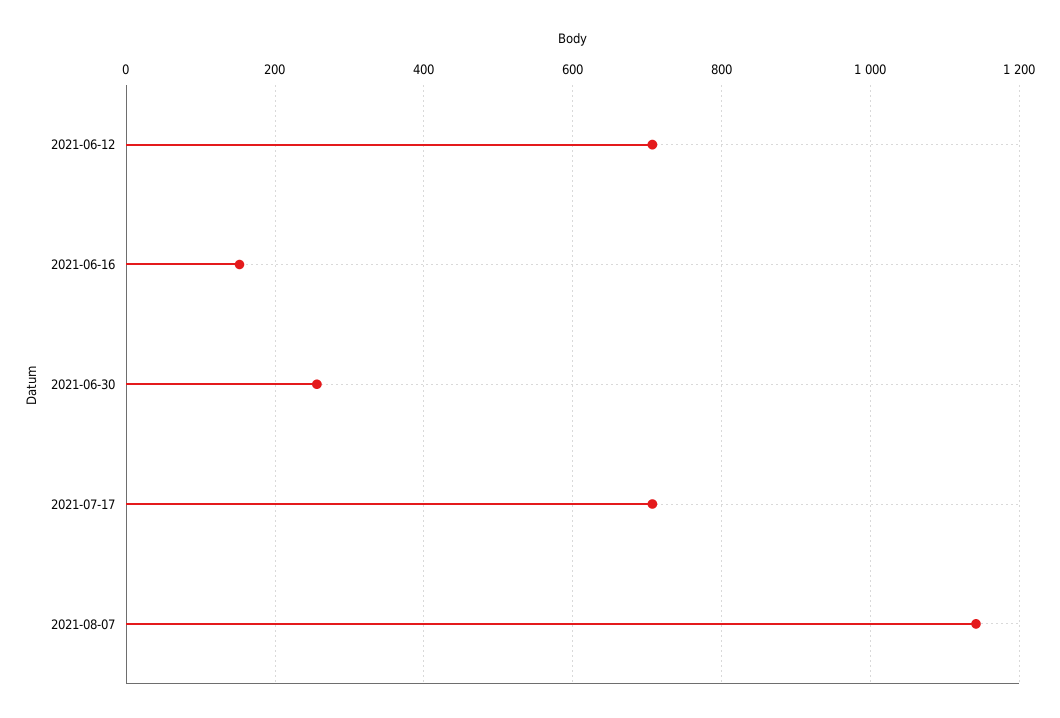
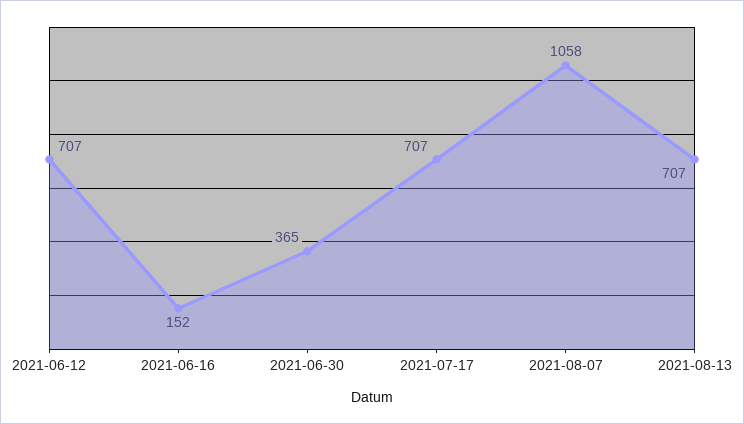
2021-06-30: 260 -> 365
2021-08-07: 1140 -> 1058
2021-08-13: none -> 707

